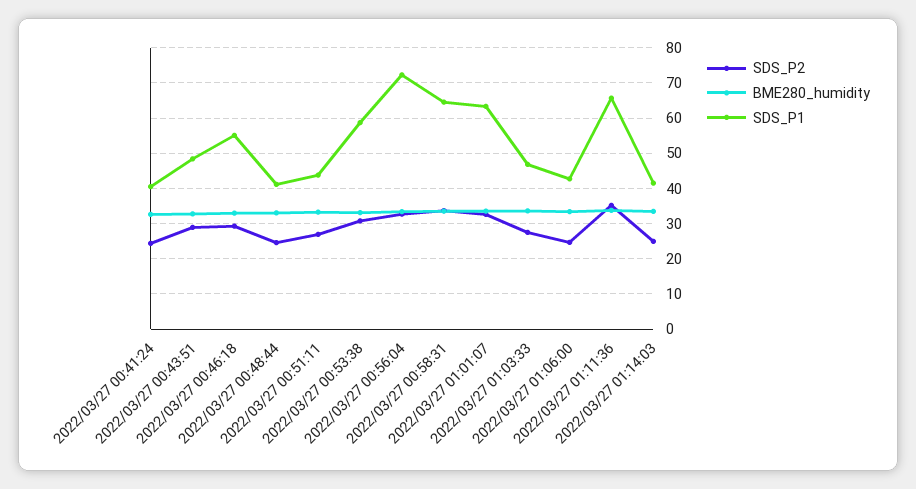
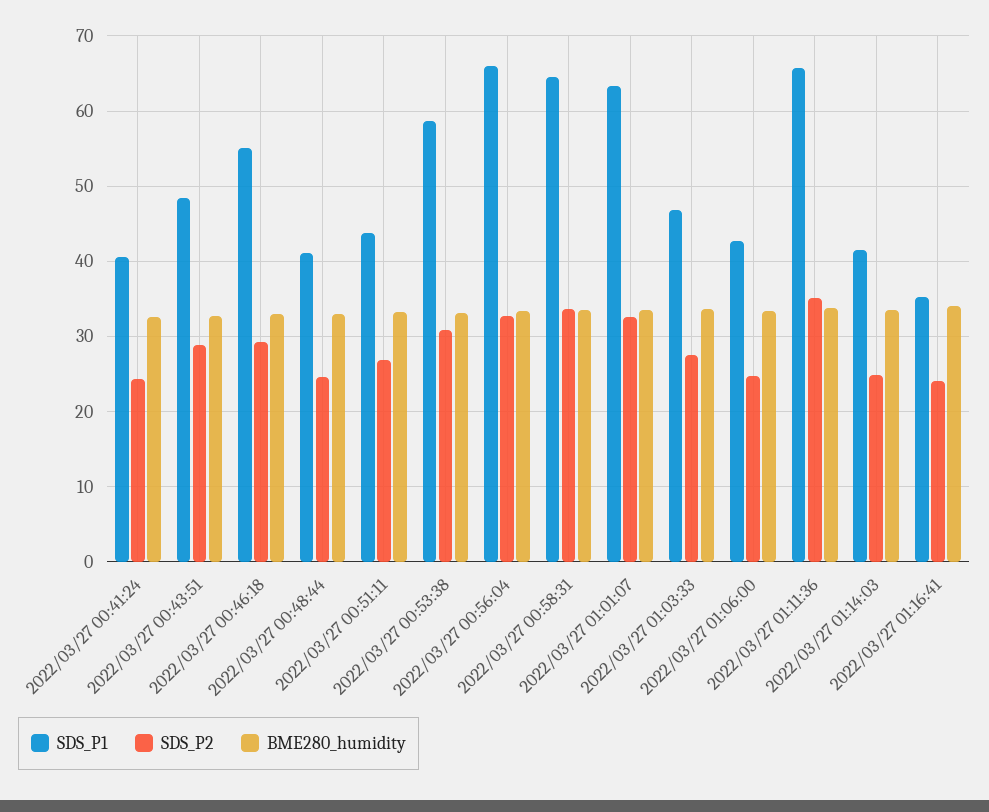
SDS_P1, 2022/03/27 00:56:04: 72 -> 66
SDS_P1, 2022/03/27 01:16:41: none -> 35
SDS_P2, 2022/03/27 01:16:41: none -> 24
BME280_humidity, 2022/03/27 01:16:41: none -> 34

